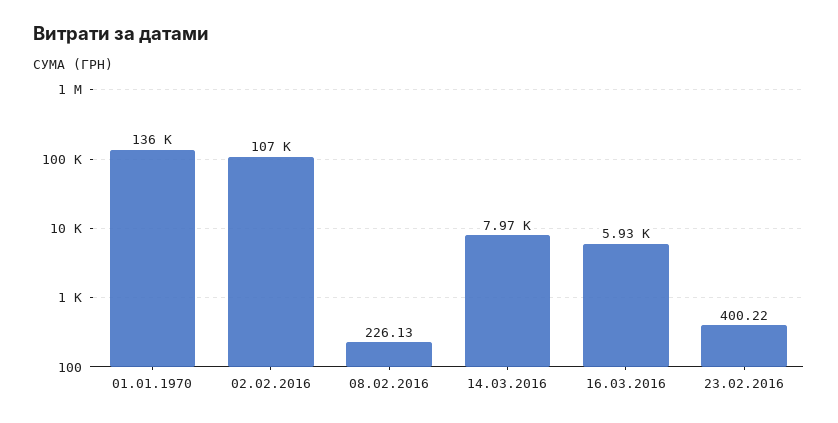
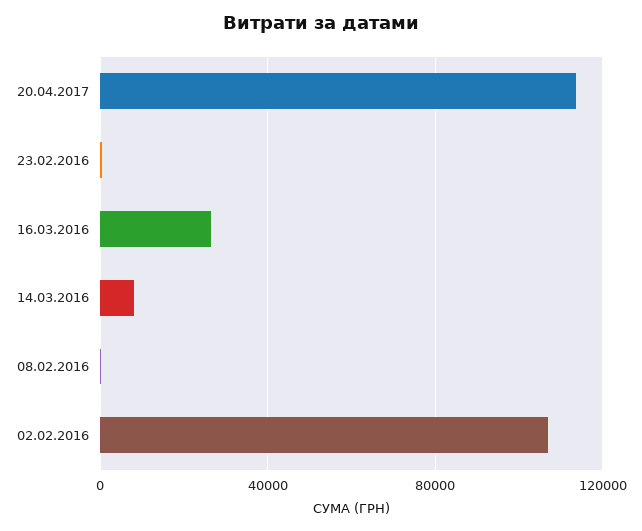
01.01.1970: 136000 -> none
16.03.2016: 5930 -> 25000
20.04.2017: none -> 115000

